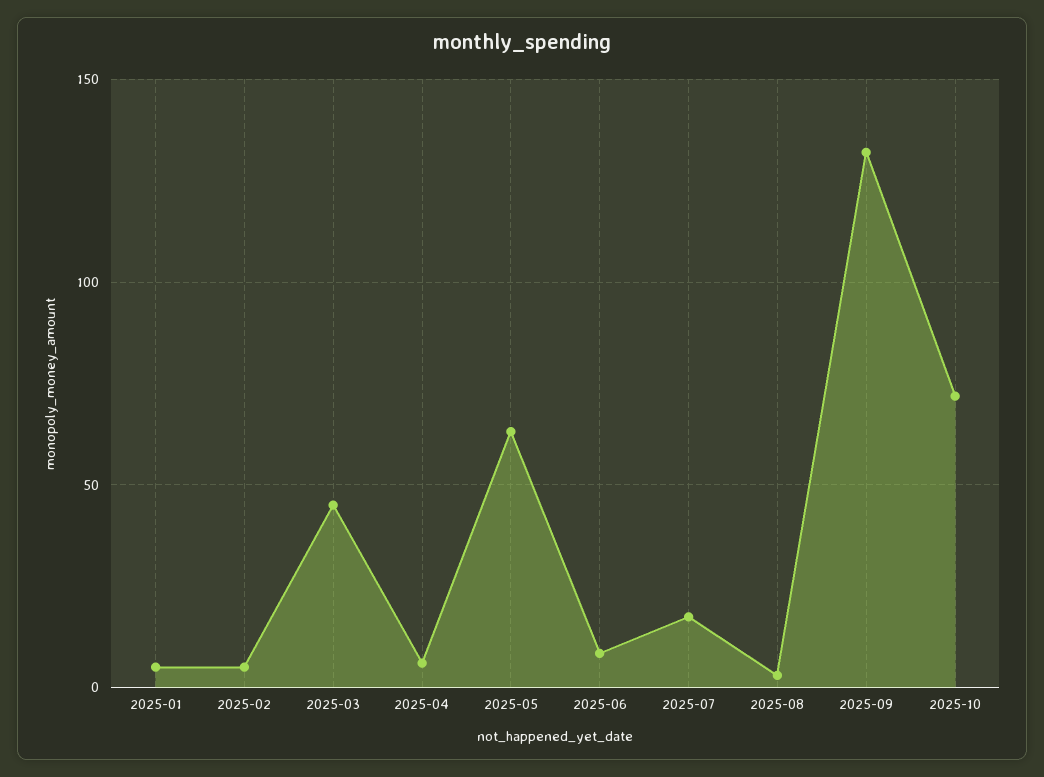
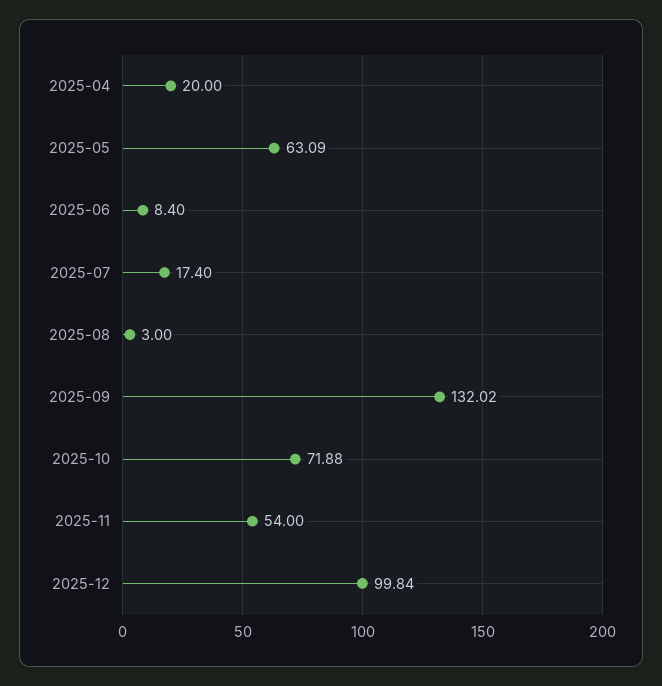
2025-01: 5 -> none
2025-02: 5 -> none
2025-03: 45 -> none
2025-04: 5 -> 20
2025-11: none -> 54
2025-12: none -> 99.84

